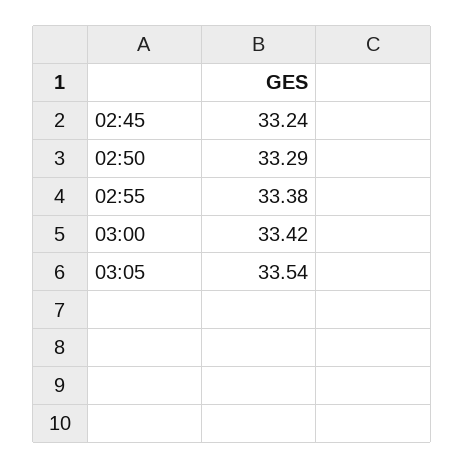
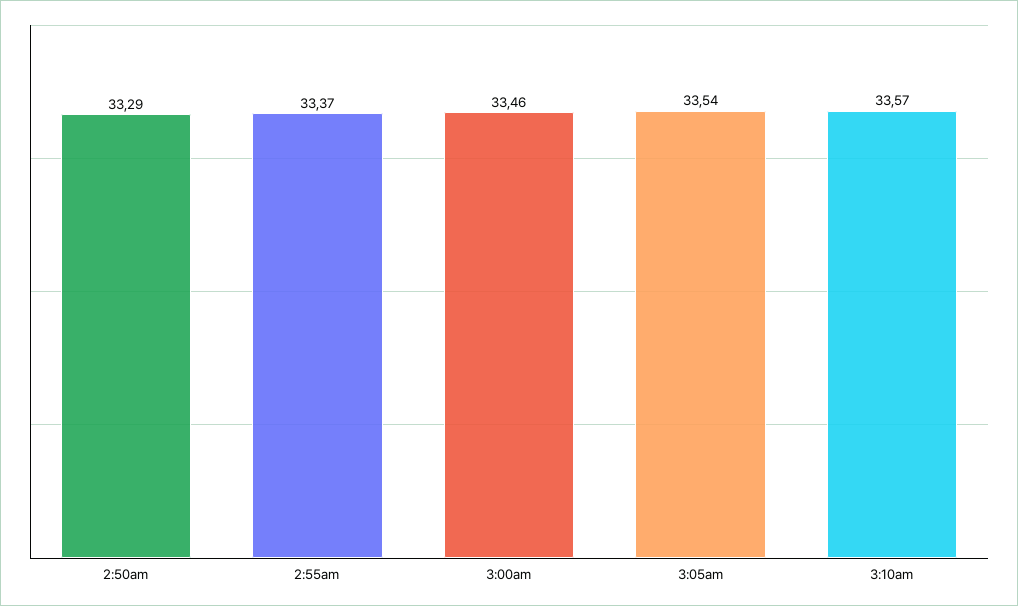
02:45: 33.24 -> none
02:55: 33.38 -> 33.37
03:00: 33.42 -> 33.46
3:10am: none -> 33.57

